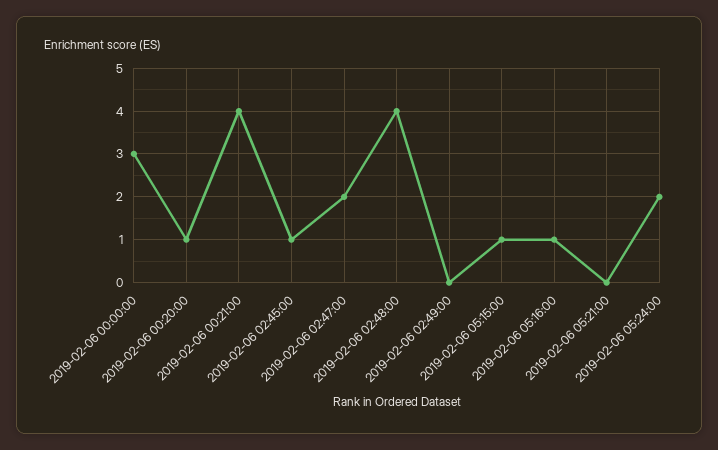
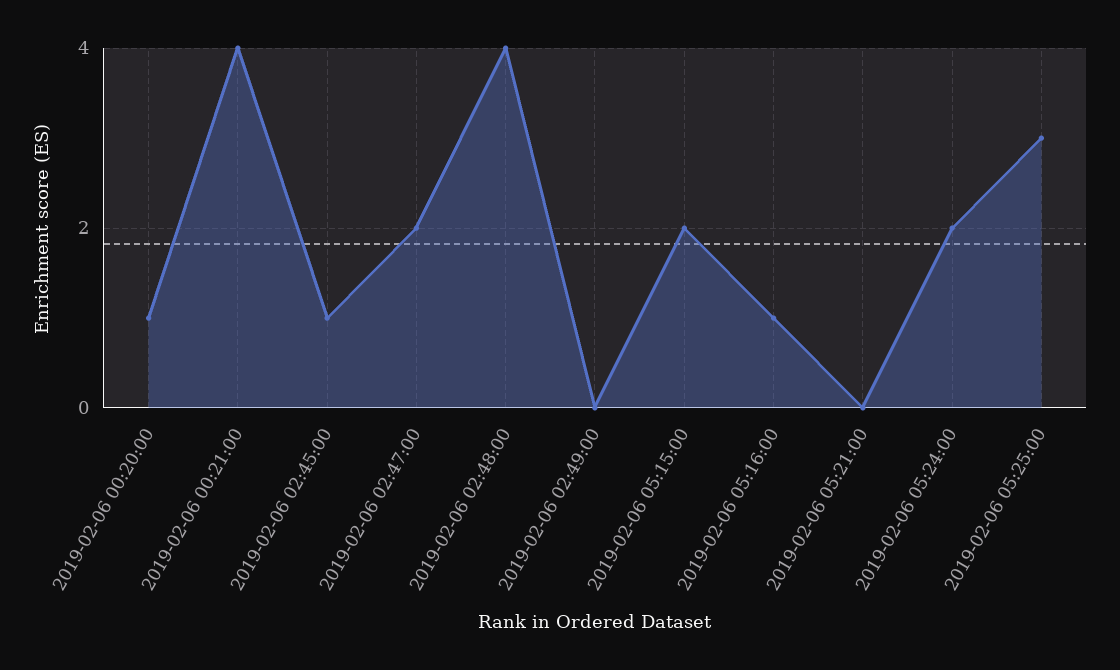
2019-02-06 00:00:00: 3 -> none
2019-02-06 05:15:00: 1 -> 2
2019-02-06 05:25:00: none -> 3

